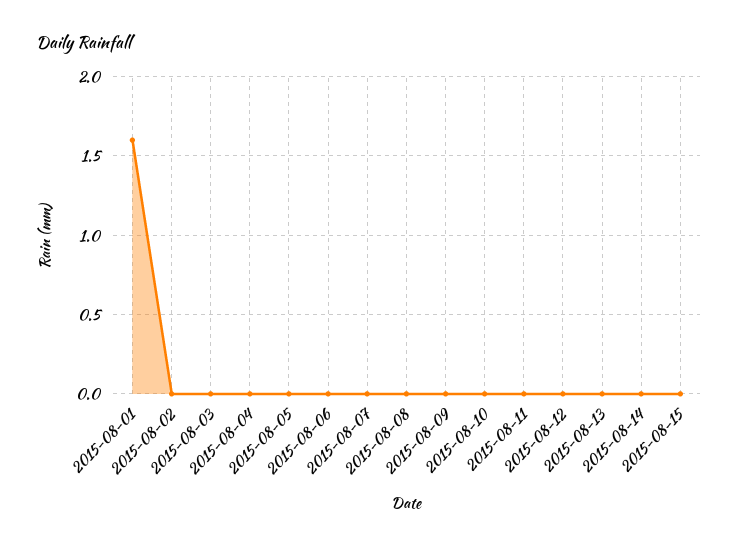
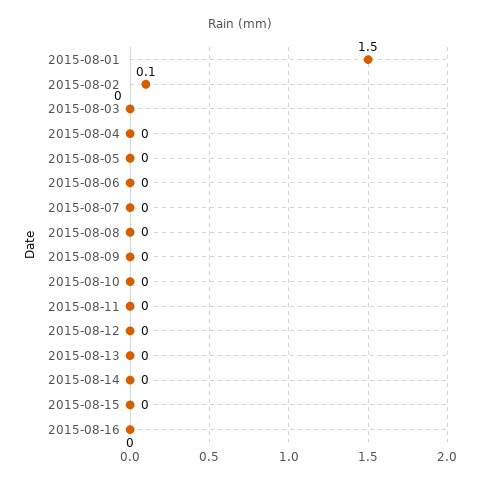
2015-08-01: 1.6 -> 1.5
2015-08-02: 0 -> 0.1
2015-08-16: none -> 0

